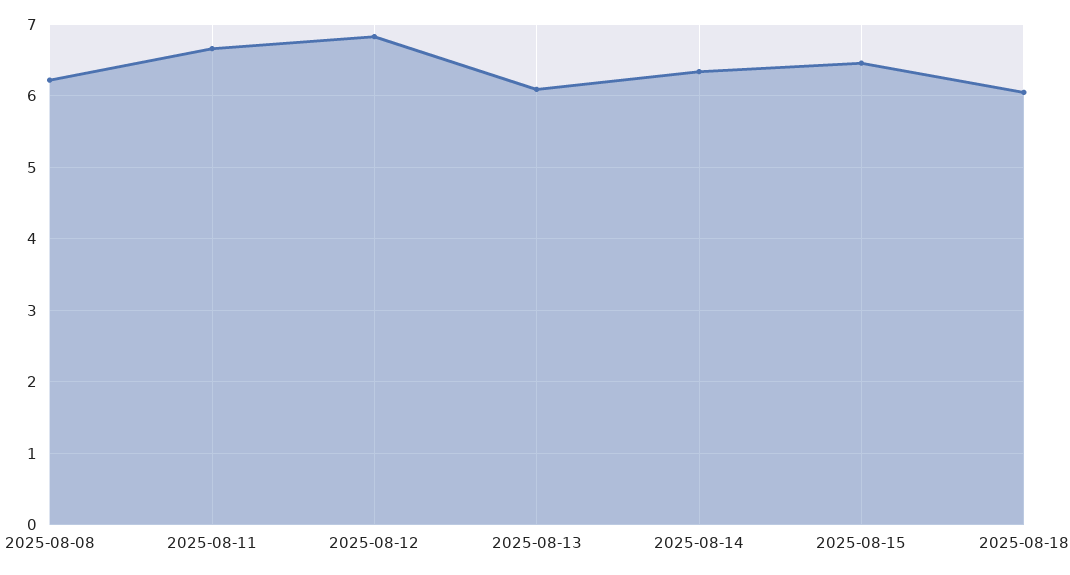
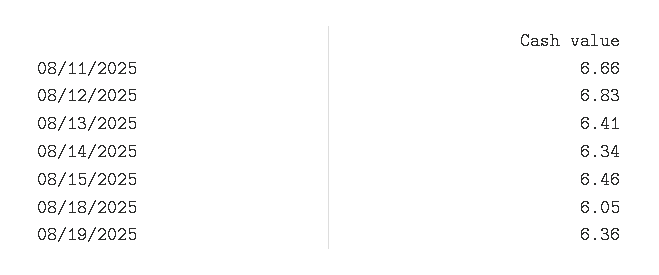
2025-08-08: 6.2 -> none
2025-08-13: 6.1 -> 6.41
08/19/2025: none -> 6.36

